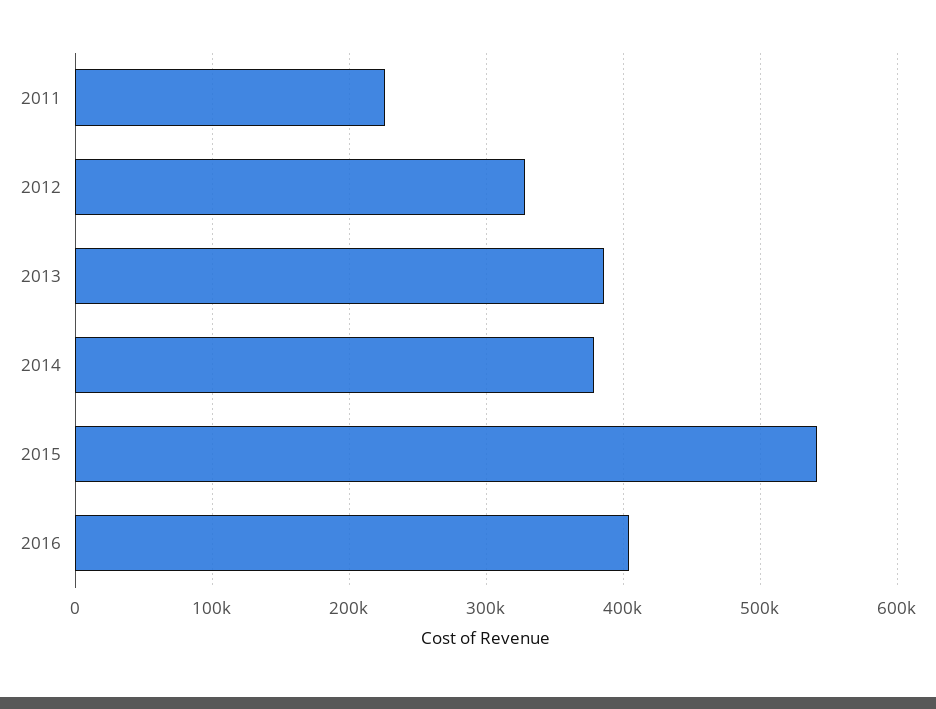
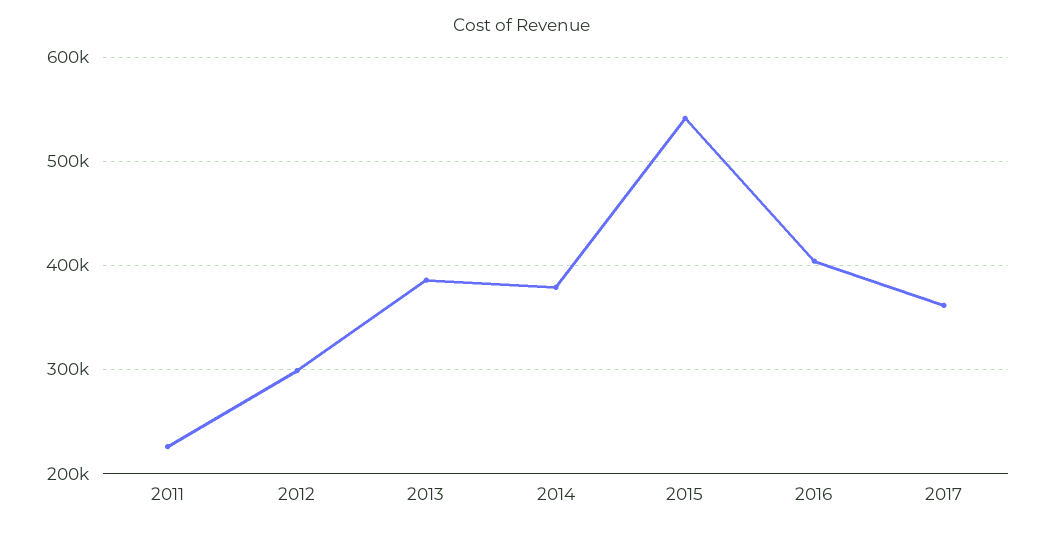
2012: 330000 -> 300000
2017: none -> 360000

